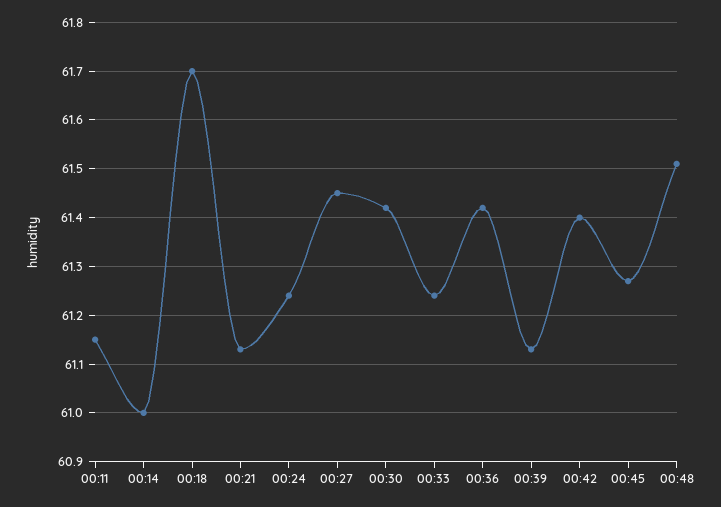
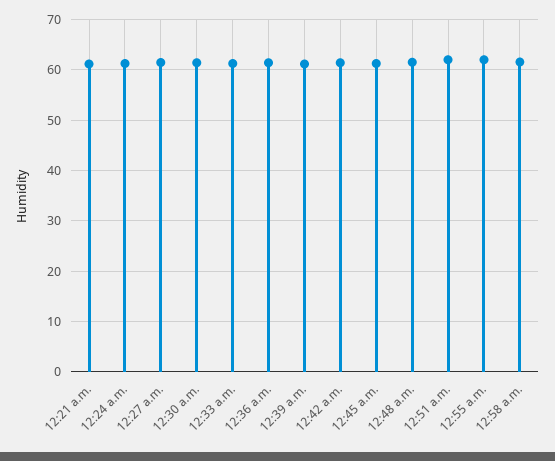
00:11: 61.15 -> none
00:14: 61 -> none
00:18: 61.7 -> none
12:51 a.m.: none -> 62
12:55 a.m.: none -> 62
12:58 a.m.: none -> 62

